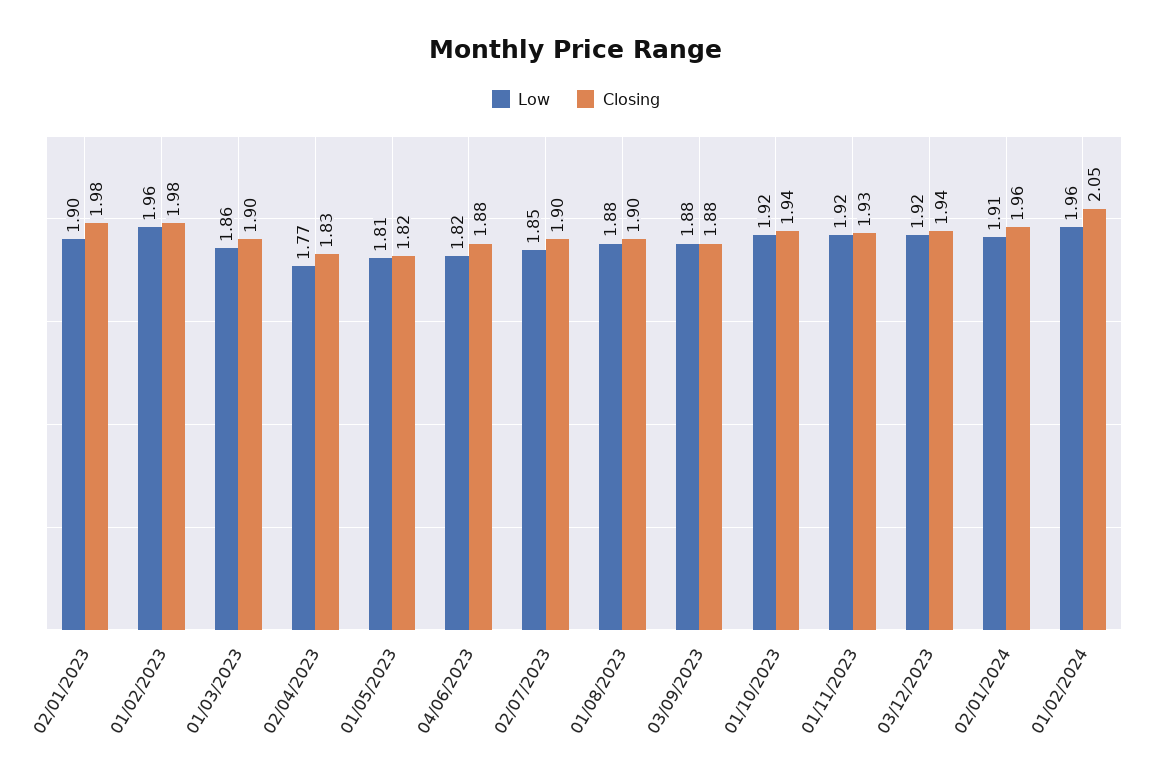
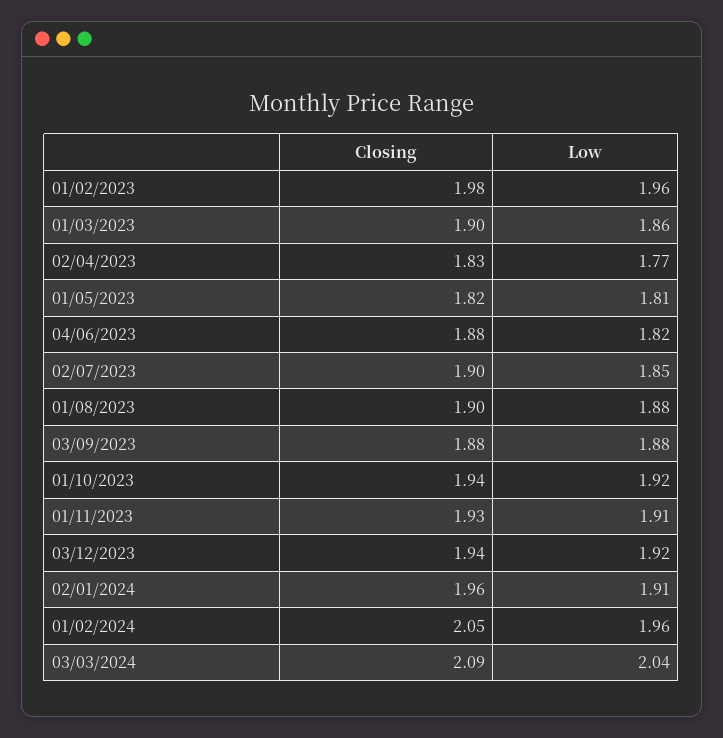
Low, 02/01/2023: 1.9 -> none
Closing, 02/01/2023: 1.98 -> none
Low, 01/11/2023: 1.92 -> 1.91
Closing, 03/03/2024: none -> 2.09
Low, 03/03/2024: none -> 2.04

